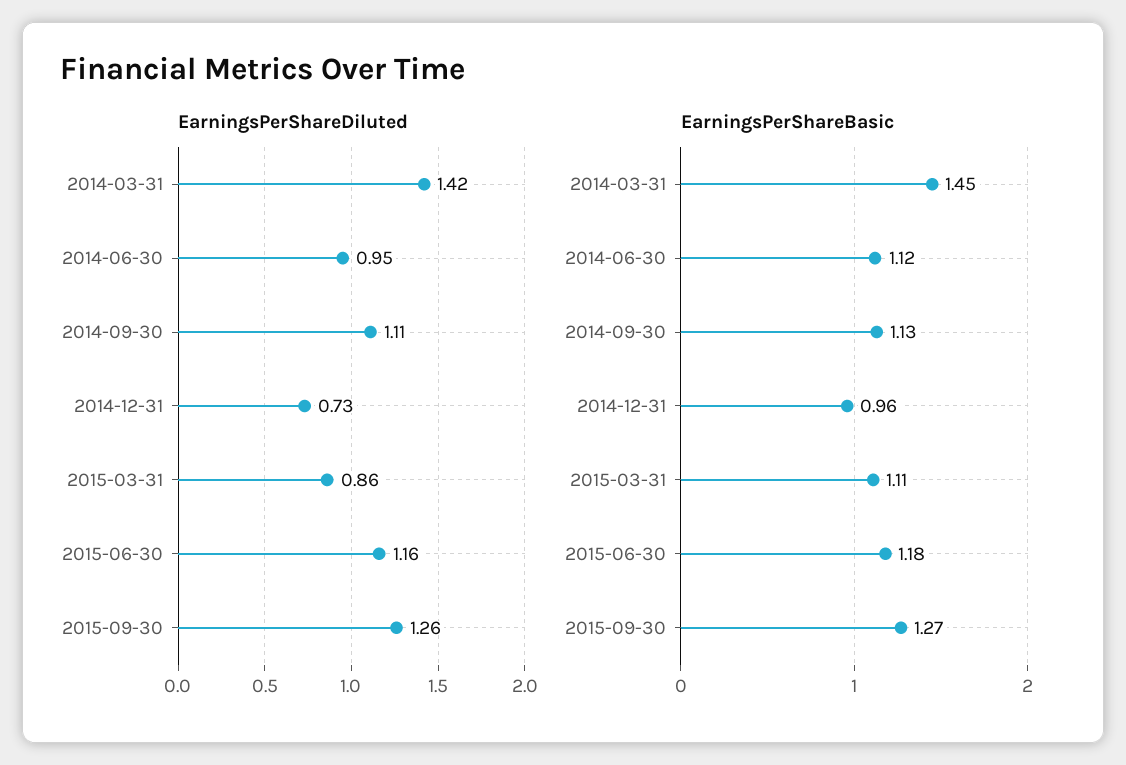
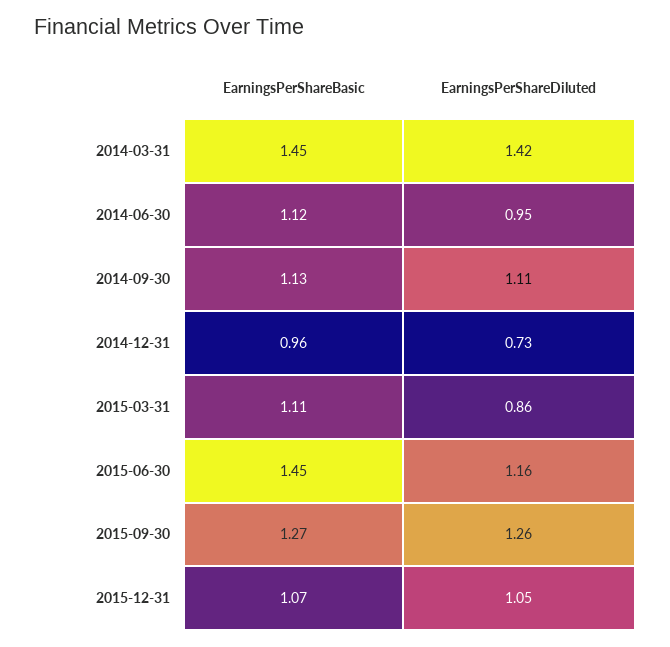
EarningsPerShareBasic, 2015-06-30: 1.18 -> 1.45
EarningsPerShareBasic, 2015-12-31: none -> 1.07
EarningsPerShareDiluted, 2015-12-31: none -> 1.05

